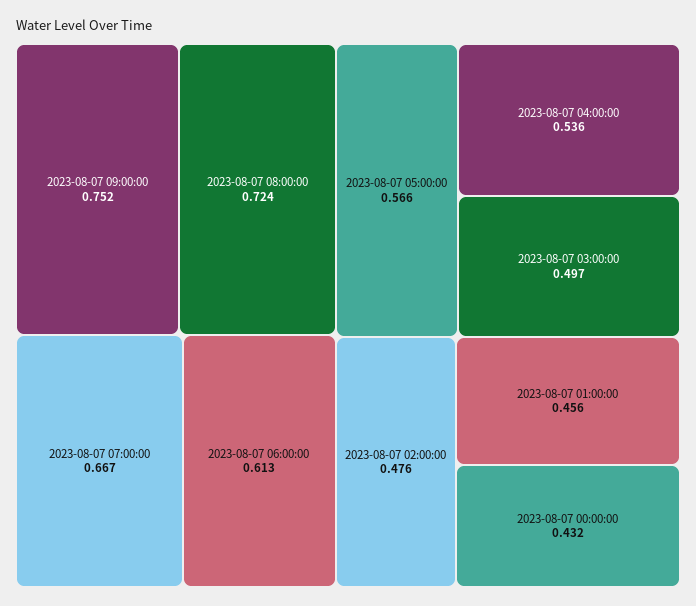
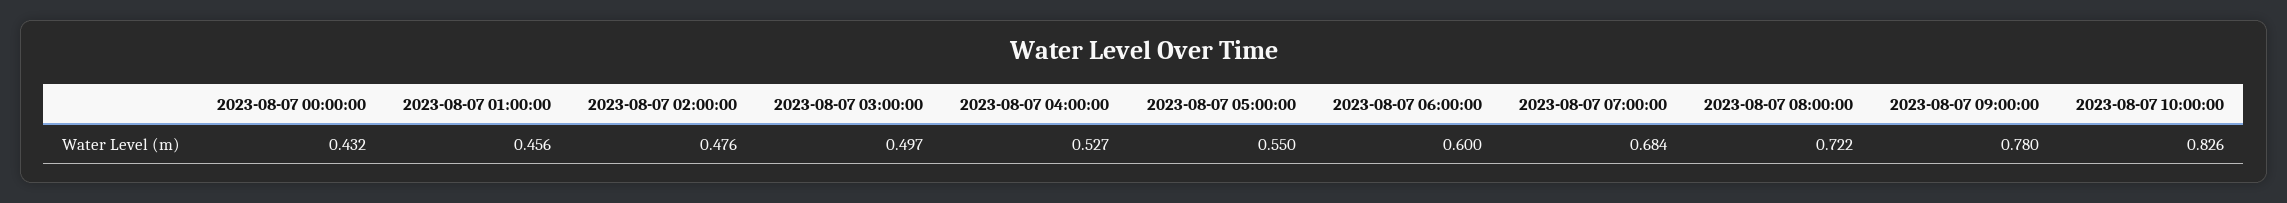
2023-08-07 09:00:00: 0.752 -> 0.78
2023-08-07 08:00:00: 0.724 -> 0.722
2023-08-07 07:00:00: 0.667 -> 0.684
2023-08-07 06:00:00: 0.613 -> 0.6
2023-08-07 05:00:00: 0.566 -> 0.55
2023-08-07 04:00:00: 0.536 -> 0.527
2023-08-07 10:00:00: none -> 0.826

